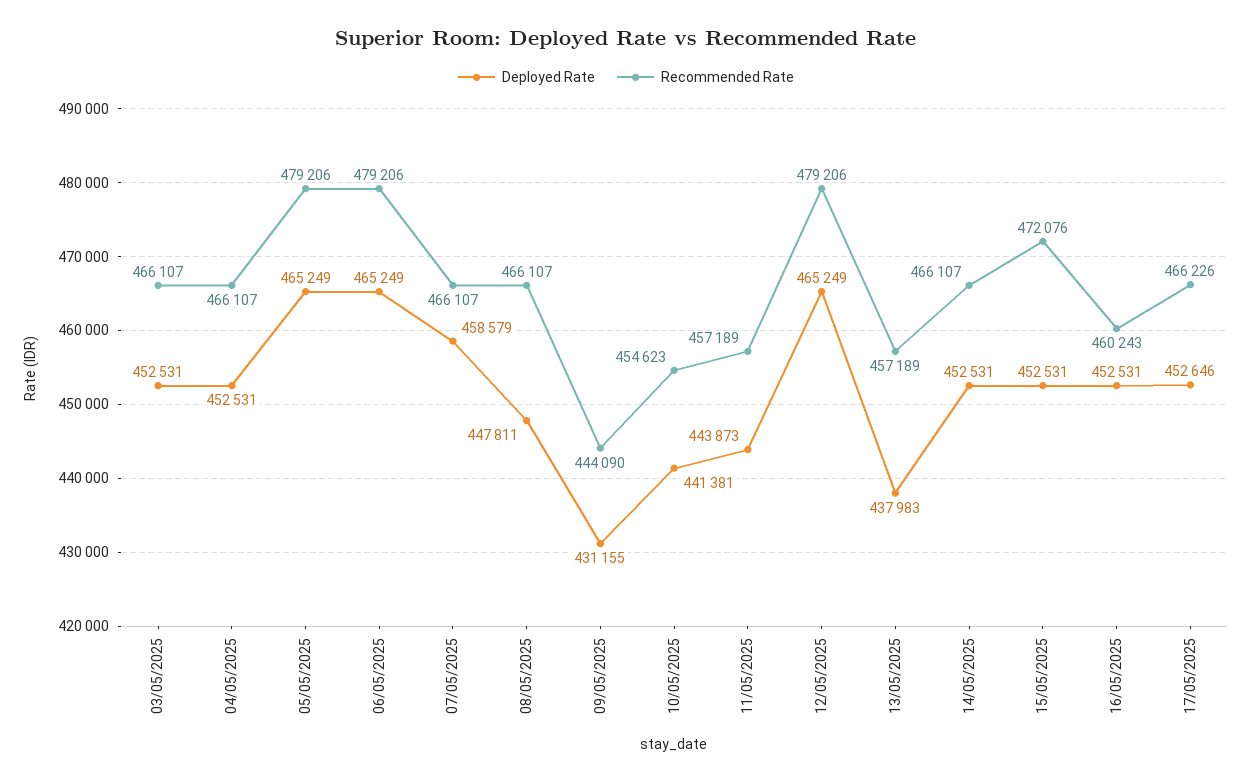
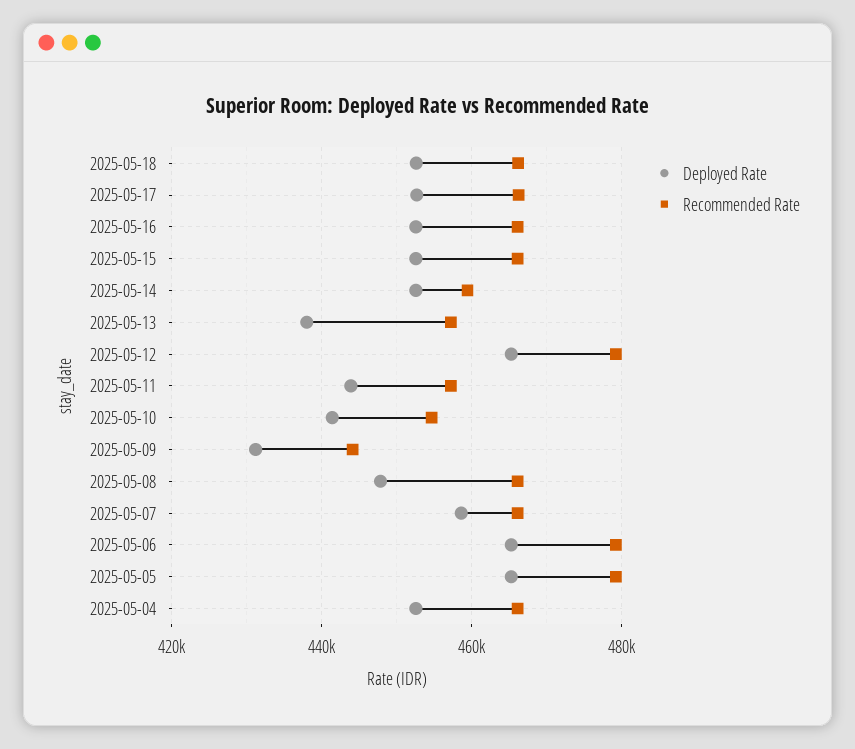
Deployed Rate, 03/05/2025: 452531 -> none
Recommended Rate, 03/05/2025: 466107 -> none
Recommended Rate, 14/05/2025: 466107 -> 460000
Recommended Rate, 15/05/2025: 472076 -> 466000
Recommended Rate, 16/05/2025: 460243 -> 466000
Deployed Rate, 2025-05-18: none -> 452000
Recommended Rate, 2025-05-18: none -> 466000

